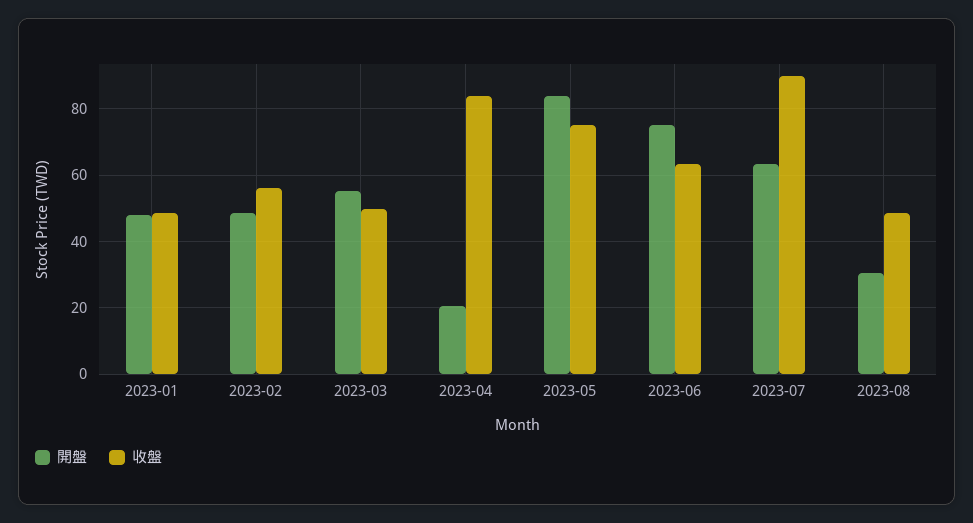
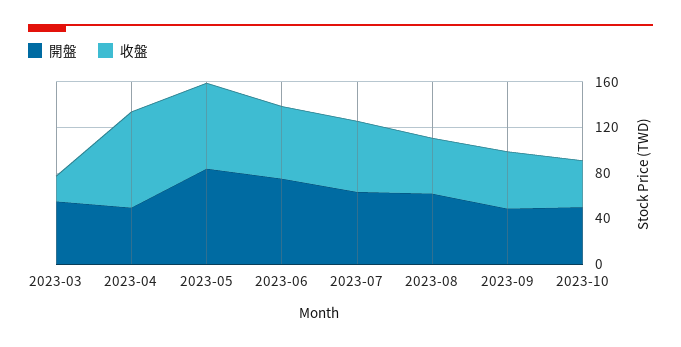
開盤, 2023-01: 48 -> none
收盤, 2023-01: 48 -> none
開盤, 2023-02: 48 -> none
收盤, 2023-02: 56 -> none
收盤, 2023-03: 50 -> 20
開盤, 2023-04: 20 -> 50
收盤, 2023-07: 90 -> 60
開盤, 2023-08: 30 -> 60
開盤, 2023-09: none -> 50
收盤, 2023-09: none -> 50
開盤, 2023-10: none -> 50
收盤, 2023-10: none -> 40

